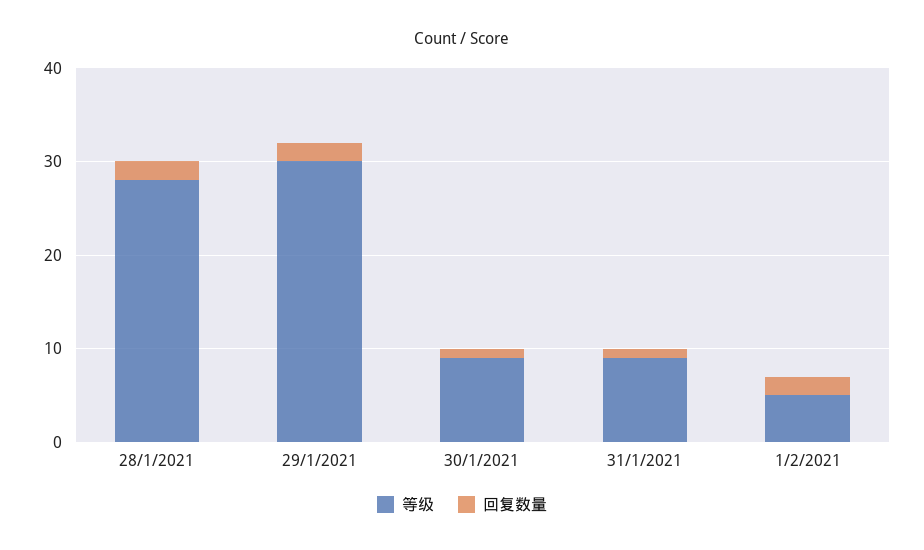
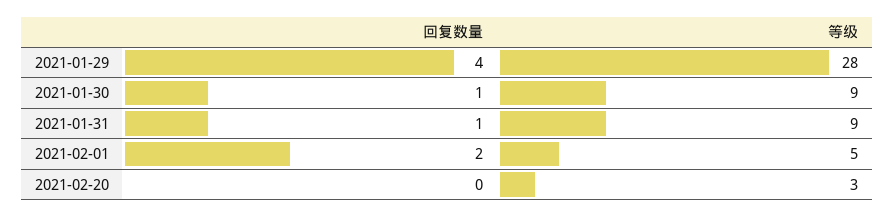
等级, 28/1/2021: 28 -> none
回复数量, 28/1/2021: 2 -> none
等级, 29/1/2021: 30 -> 28
回复数量, 29/1/2021: 2 -> 4
回复数量, 2021-02-20: none -> 0
等级, 2021-02-20: none -> 3

